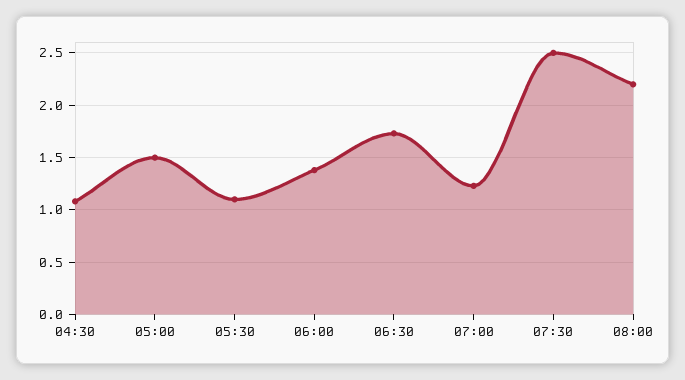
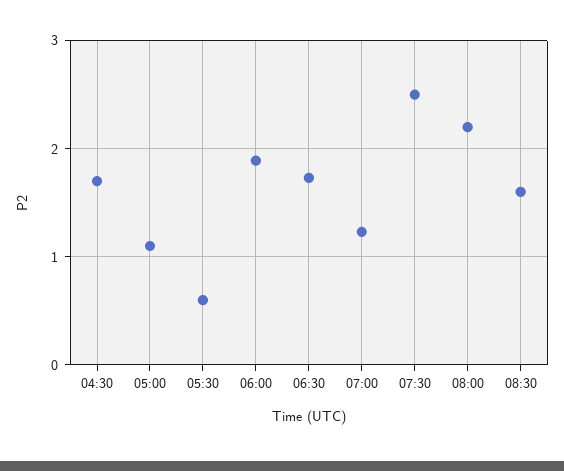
04:30: 1.1 -> 1.7
05:00: 1.5 -> 1.1
05:30: 1.1 -> 0.6
06:00: 1.4 -> 1.9
08:30: none -> 1.6

